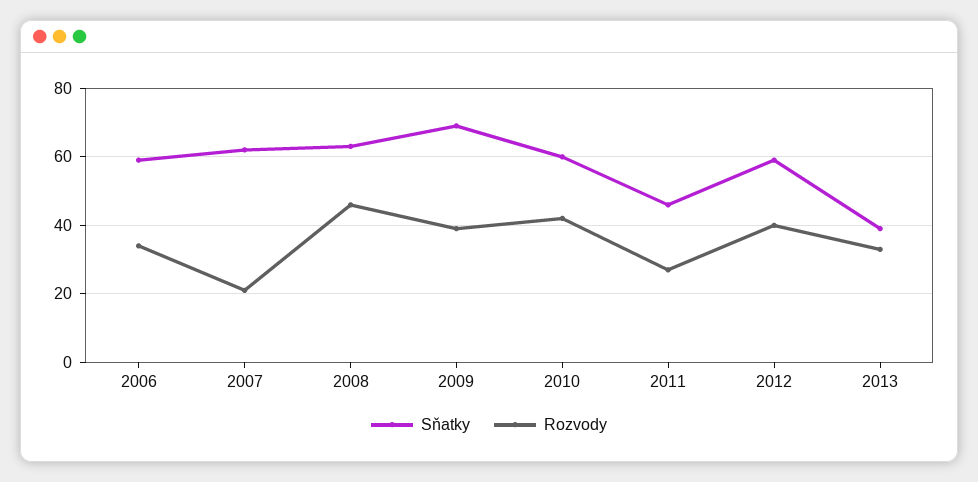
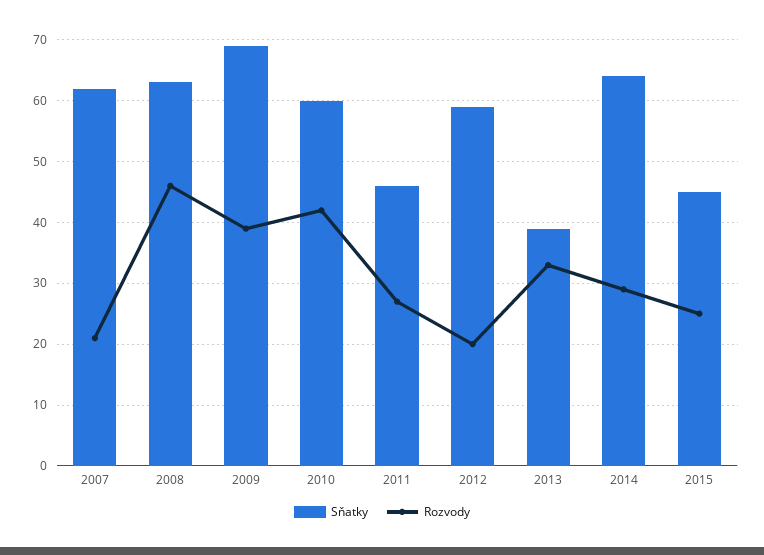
Sňatky, 2006: 60 -> none
Rozvody, 2006: 35 -> none
Rozvody, 2012: 40 -> 20
Sňatky, 2014: none -> 64
Rozvody, 2014: none -> 29
Sňatky, 2015: none -> 45
Rozvody, 2015: none -> 25

